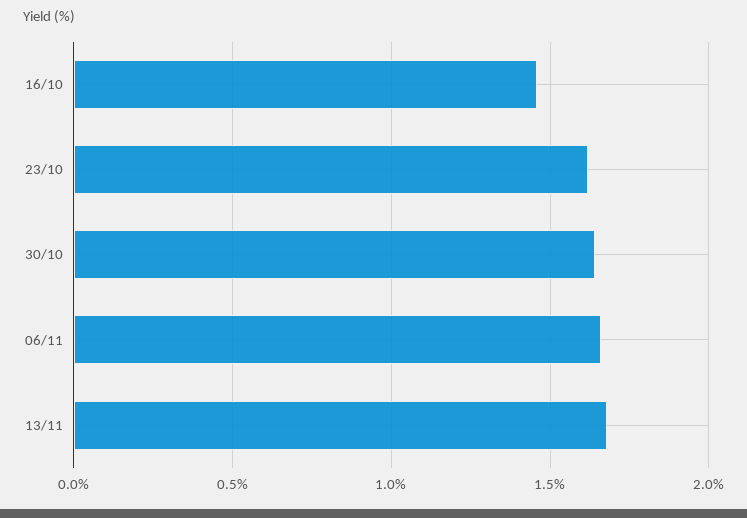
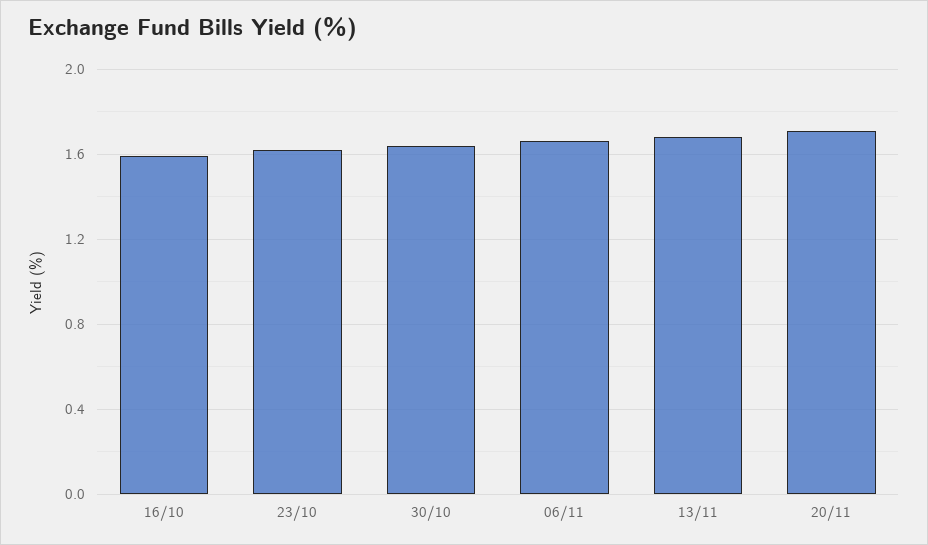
16/10: 1.45 -> 1.6
20/11: none -> 1.7

